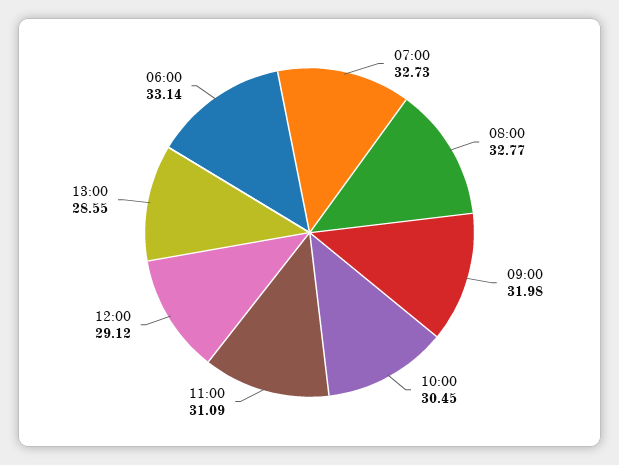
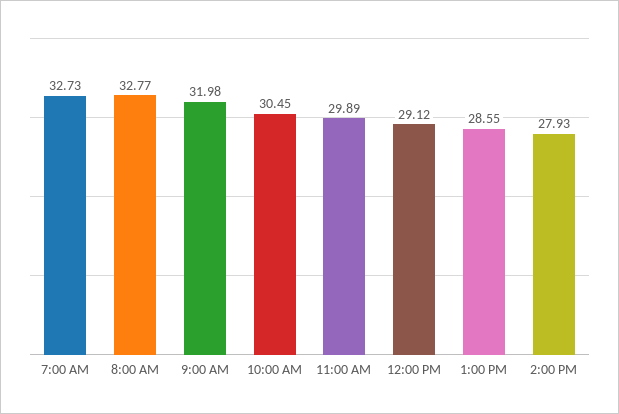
11:00: 31.09 -> 29.89
06:00: 33.14 -> none
2:00 PM: none -> 27.93

